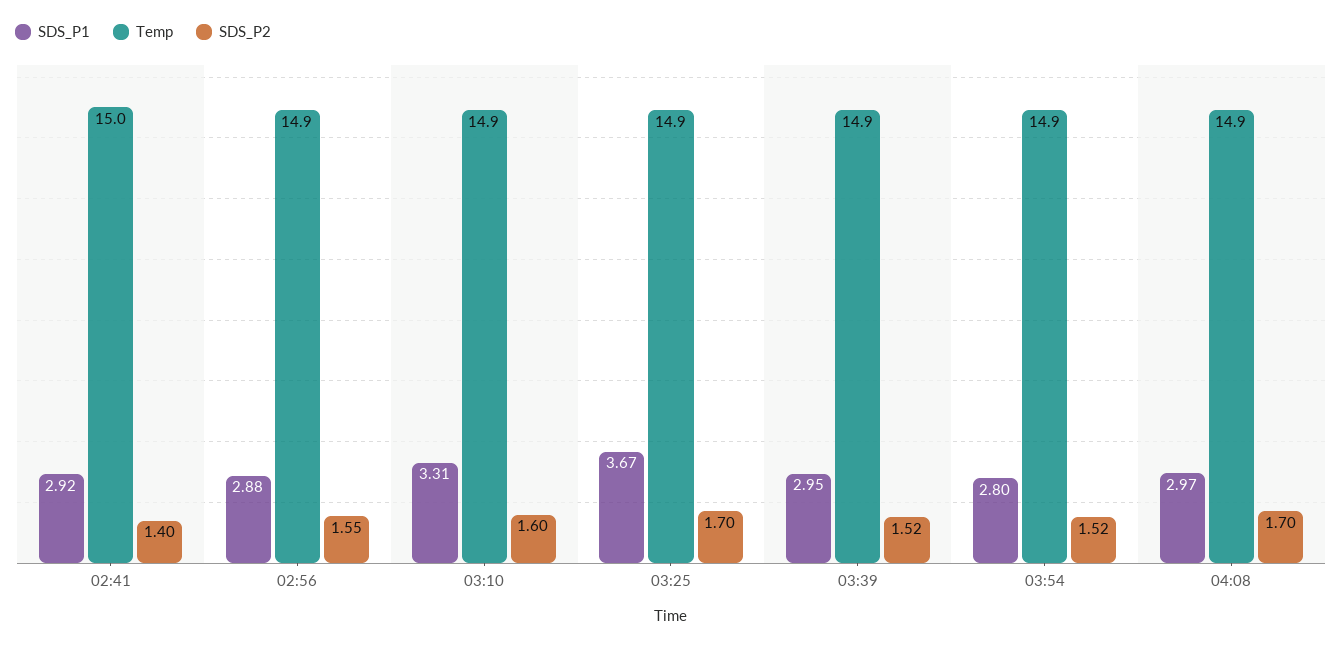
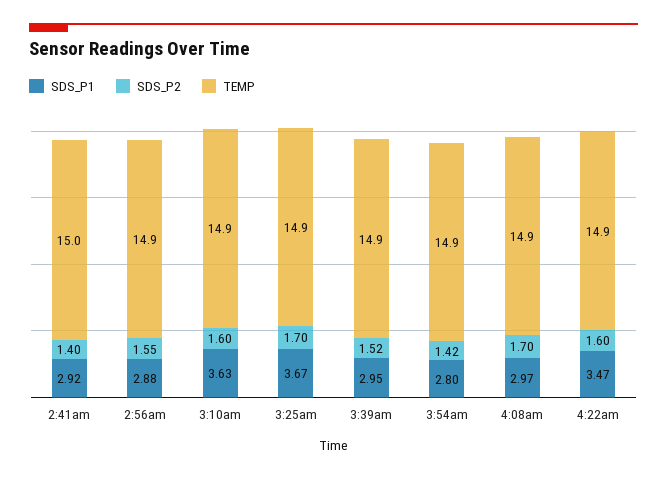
SDS_P1, 03:10: 3.31 -> 3.63
SDS_P2, 03:54: 1.52 -> 1.42
SDS_P1, 4:22am: none -> 3.47
SDS_P2, 4:22am: none -> 1.6
Temp, 4:22am: none -> 14.9

